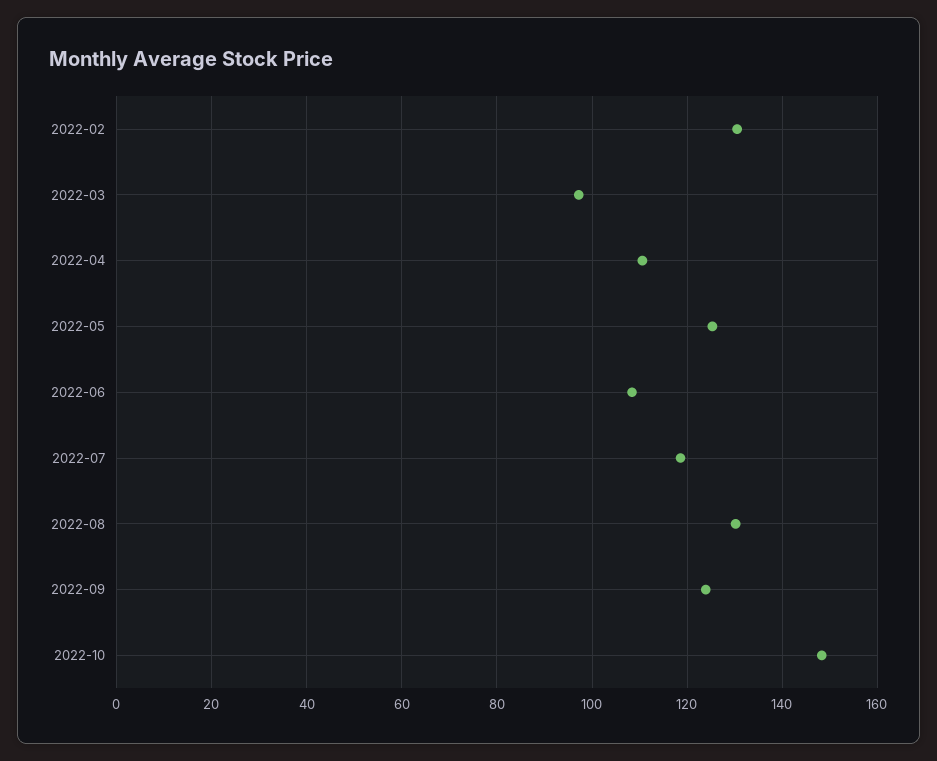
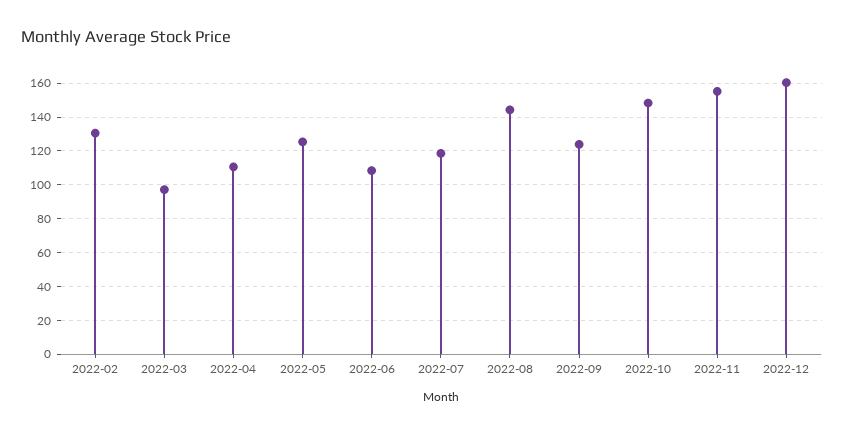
2022-08: 130 -> 145
2022-11: none -> 155
2022-12: none -> 160

